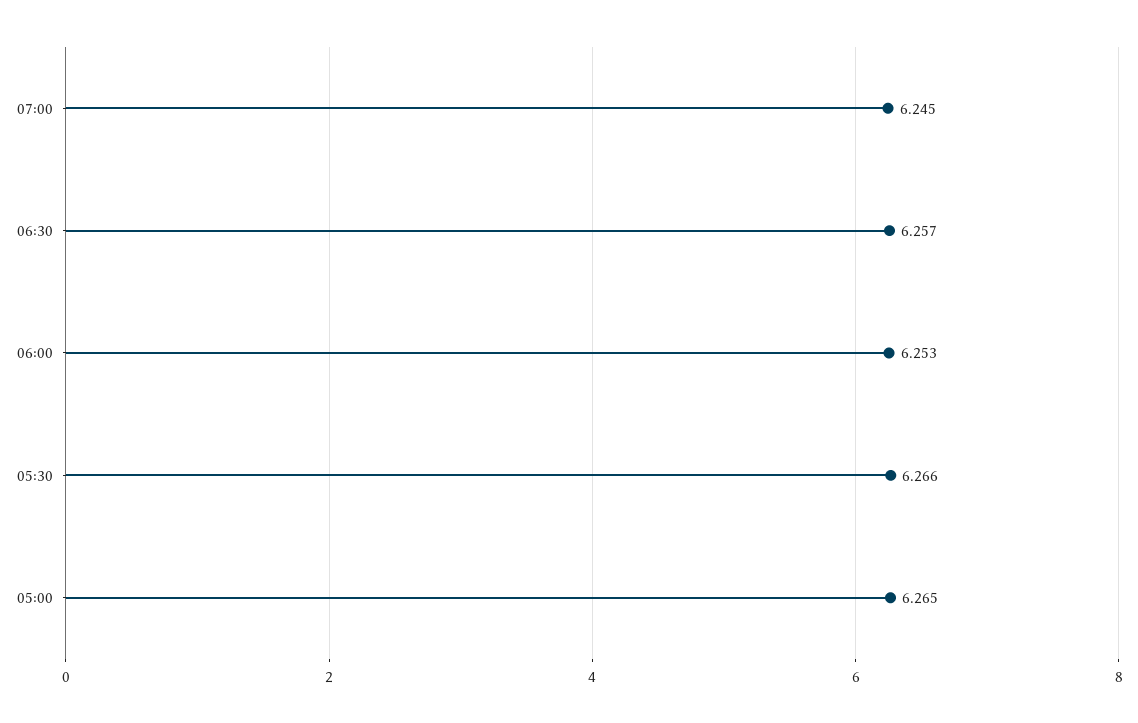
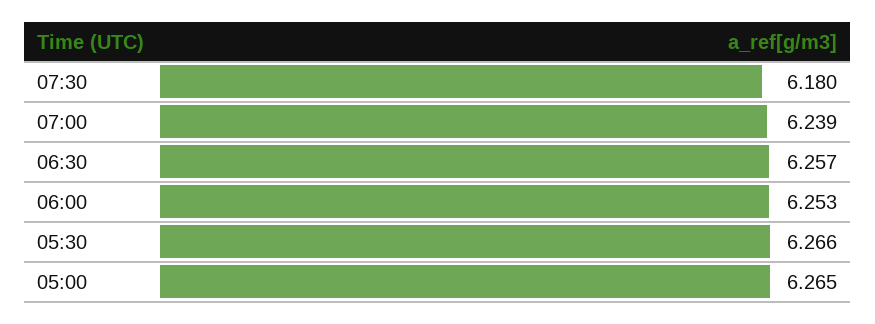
07:00: 6.245 -> 6.239
07:30: none -> 6.18

